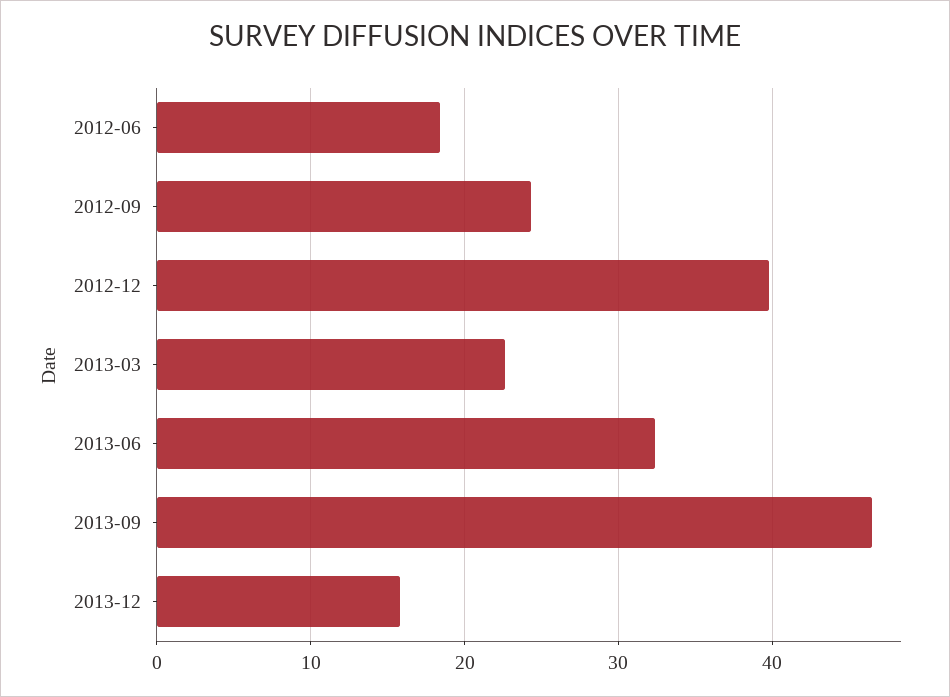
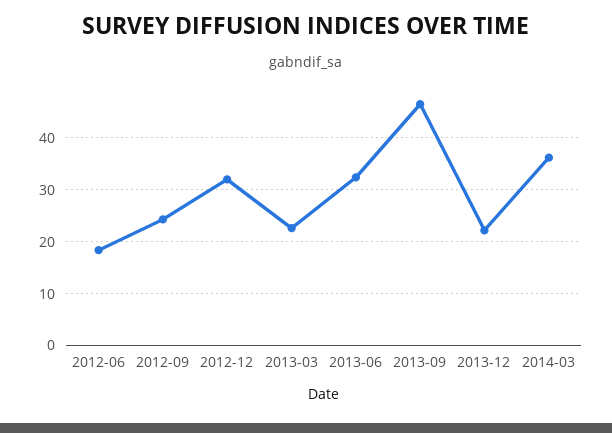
2012-12: 40 -> 32
2013-12: 16 -> 22
2014-03: none -> 36

